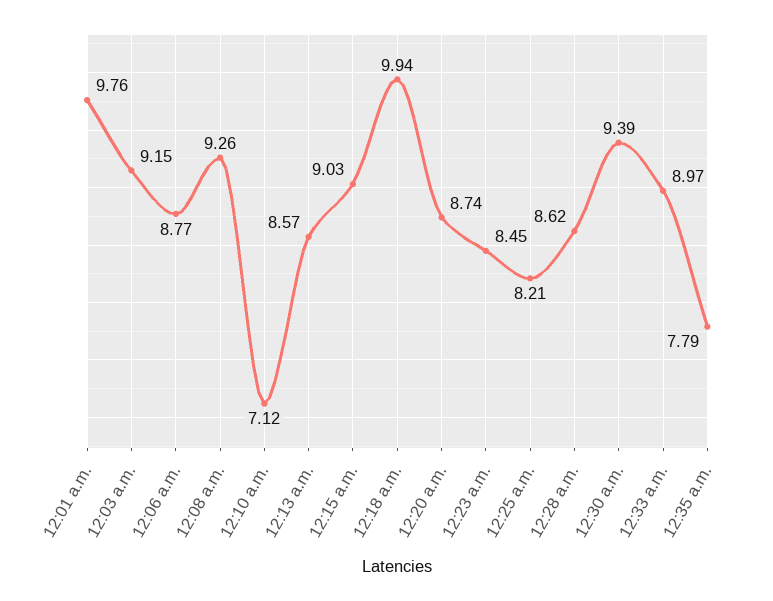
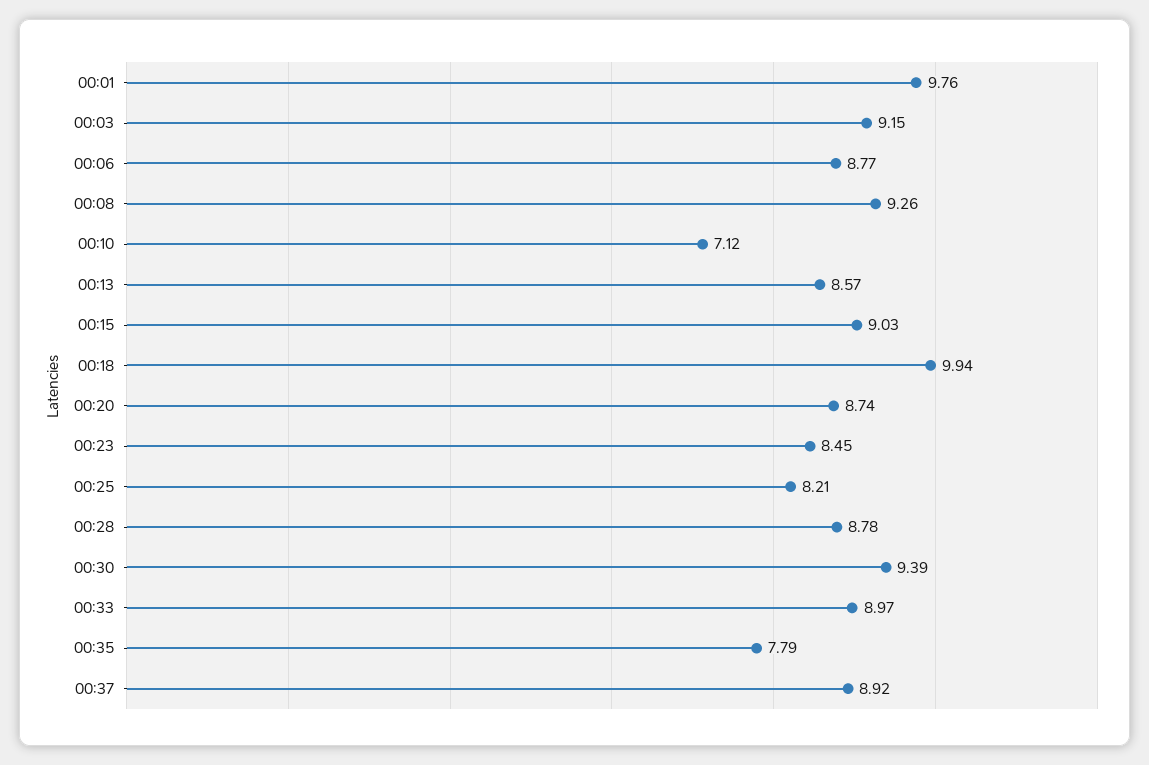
12:28 a.m.: 8.62 -> 8.78
00:37: none -> 8.92

